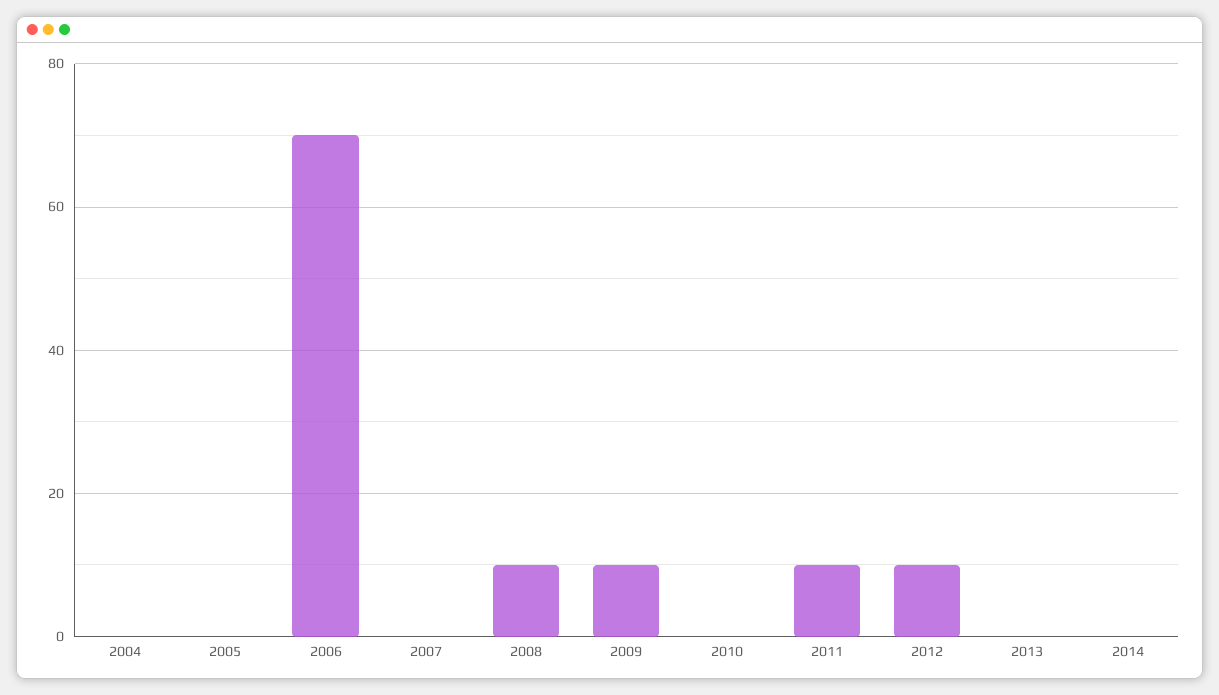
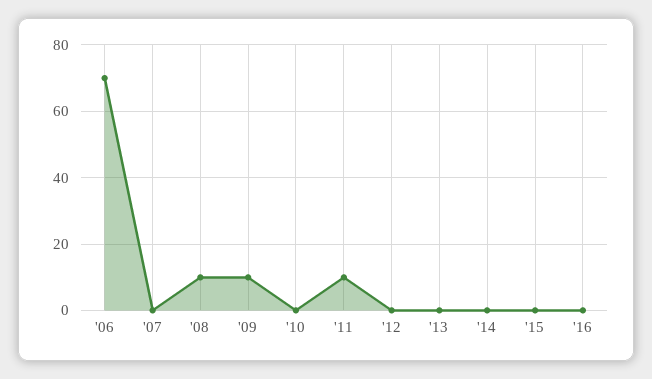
2004: 0 -> none
2005: 0 -> none
2012: 10 -> 0
'15: none -> 0
'16: none -> 0

